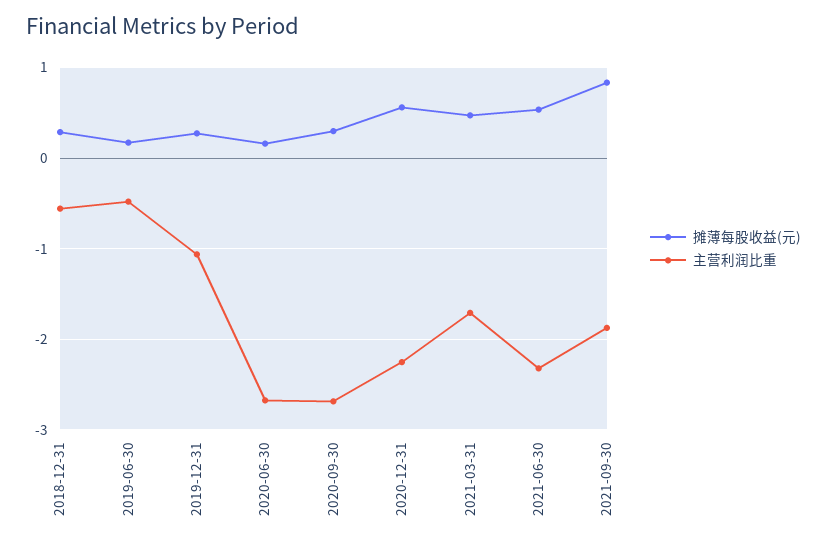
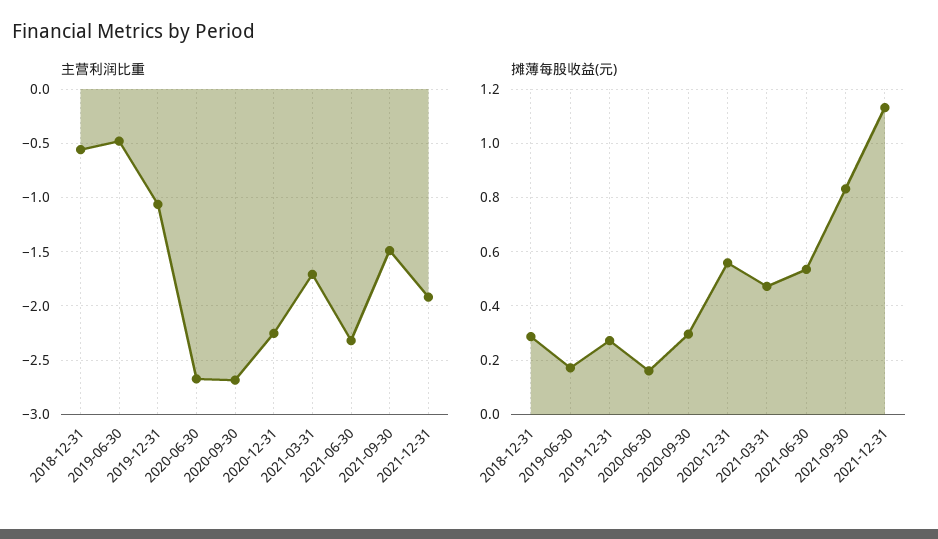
主营利润比重, 2021-09-30: -1.9 -> -1.5
主营利润比重, 2021-12-31: none -> -1.9
摊薄每股收益(元), 2021-12-31: none -> 1.125

